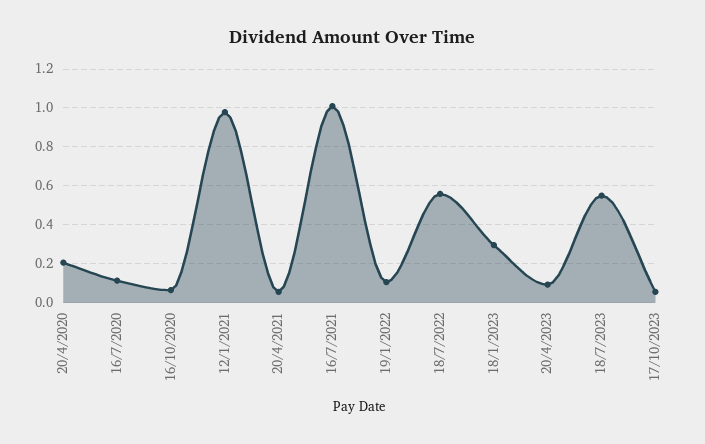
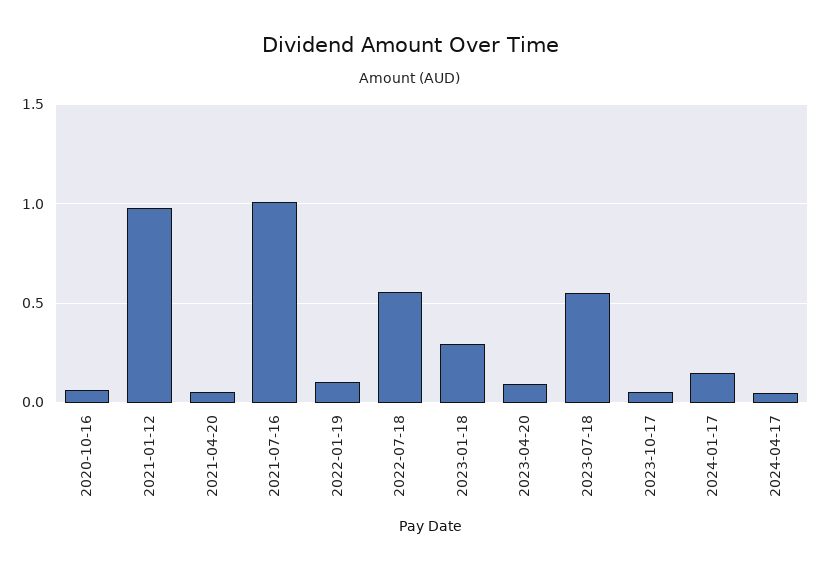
20/4/2020: 0.2 -> none
16/7/2020: 0.1 -> none
2024-01-17: none -> 0.15
2024-04-17: none -> 0.05

